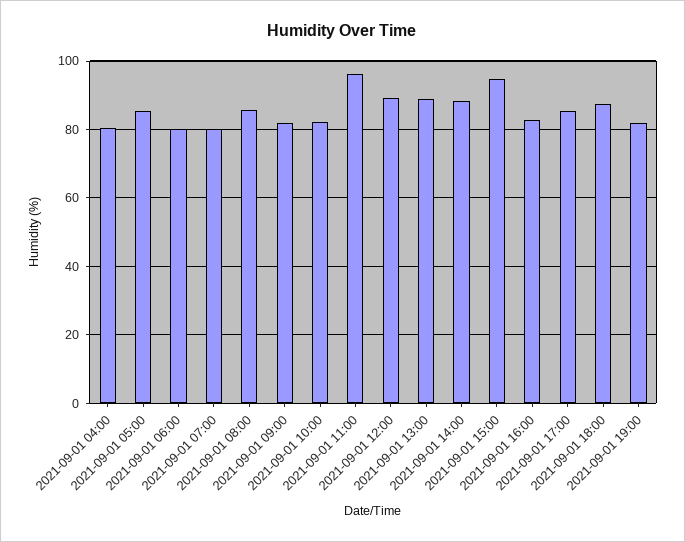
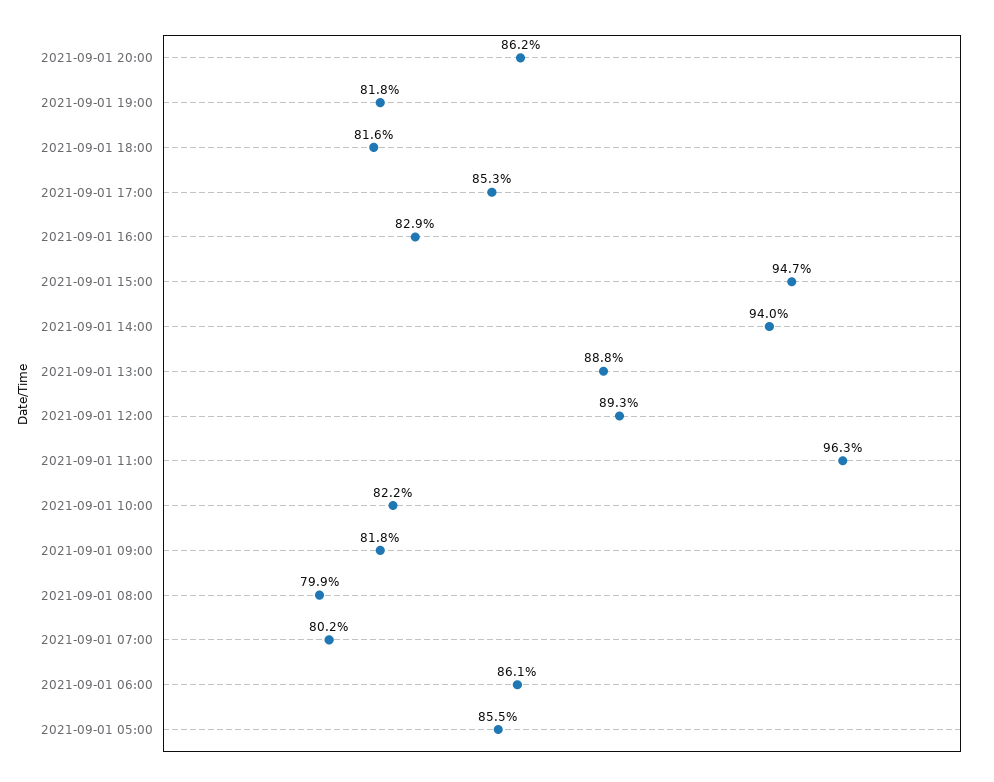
2021-09-01 04:00: 80 -> none
2021-09-01 06:00: 80 -> 86.1
2021-09-01 08:00: 86 -> 79.9
2021-09-01 14:00: 88 -> 94
2021-09-01 18:00: 88 -> 81.6
2021-09-01 20:00: none -> 86.2

